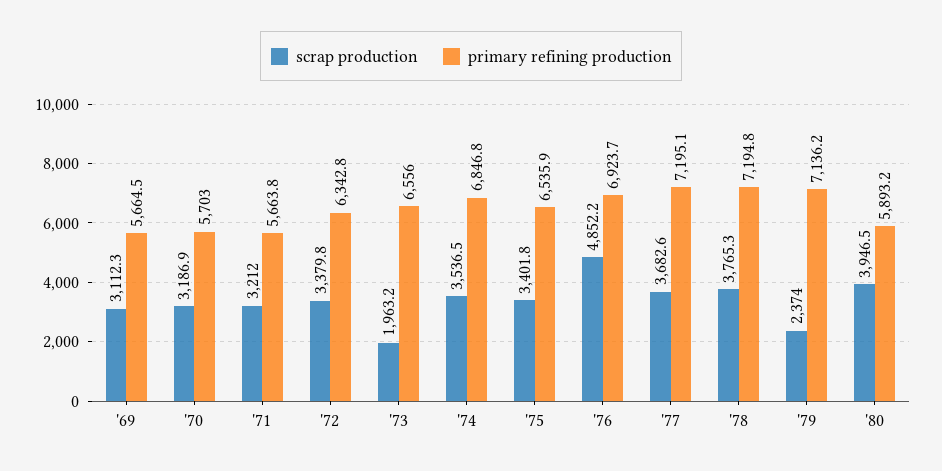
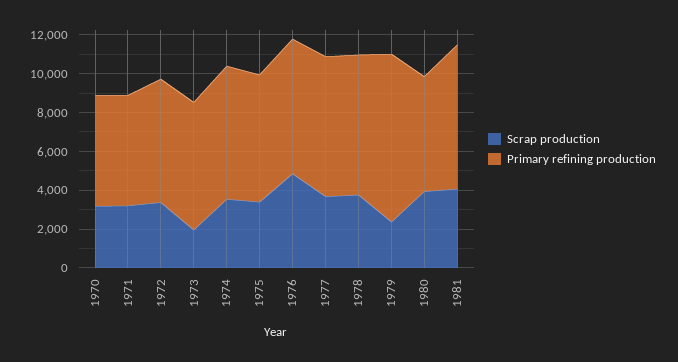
scrap production, '69: 3112.3 -> none
primary refining production, '69: 5664.5 -> none
primary refining production, '79: 7136.2 -> 8500
scrap production, 1981: none -> 4000
primary refining production, 1981: none -> 7500

